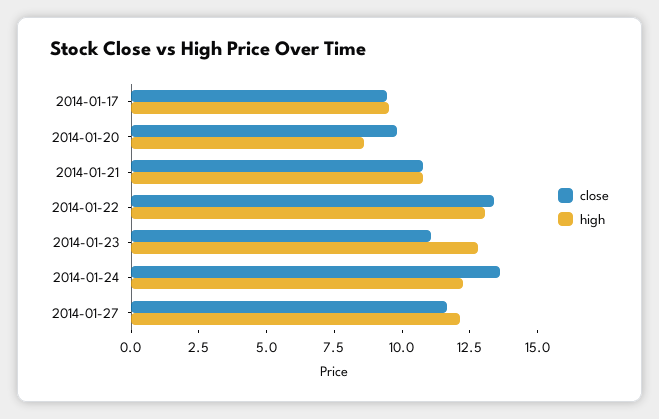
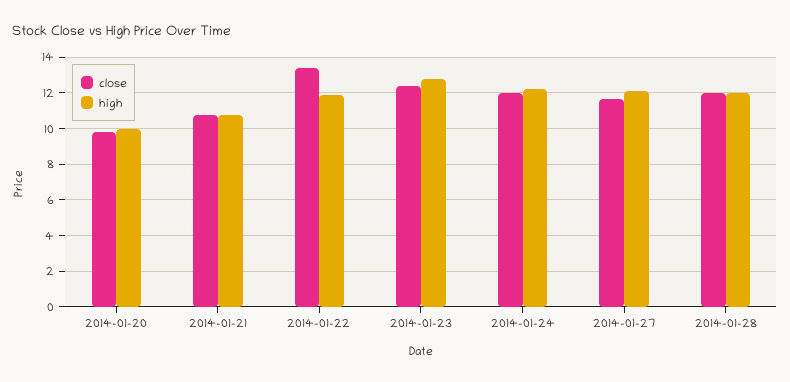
close, 2014-01-17: 9.5 -> none
high, 2014-01-17: 9.5 -> none
high, 2014-01-20: 8.5 -> 10
high, 2014-01-22: 13 -> 12
close, 2014-01-23: 11 -> 12.5
close, 2014-01-24: 13.5 -> 12
close, 2014-01-28: none -> 12
high, 2014-01-28: none -> 12

